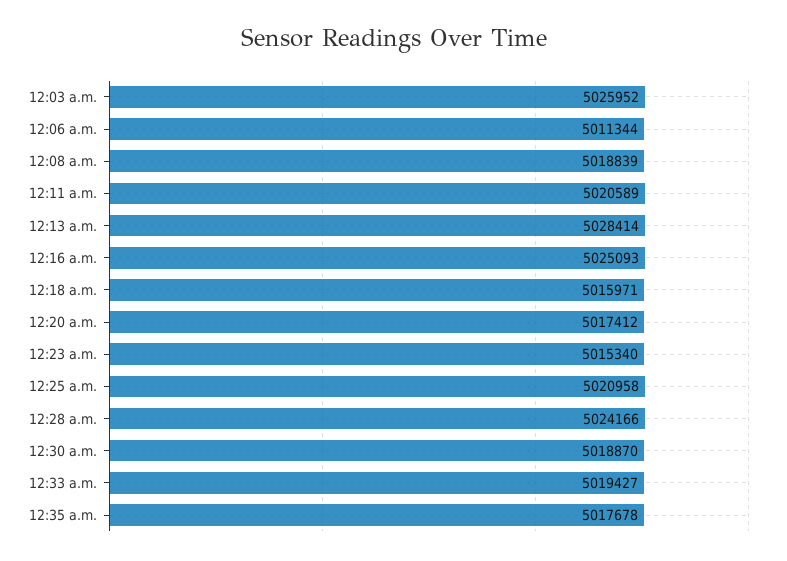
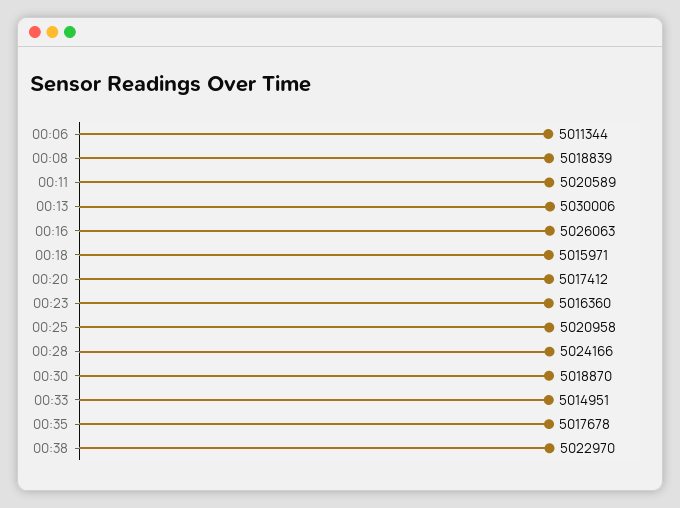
12:03 a.m.: 5025952 -> none
12:13 a.m.: 5028414 -> 5030006
12:16 a.m.: 5025093 -> 5026063
12:23 a.m.: 5015340 -> 5016360
12:33 a.m.: 5019427 -> 5014951
00:38: none -> 5022970

